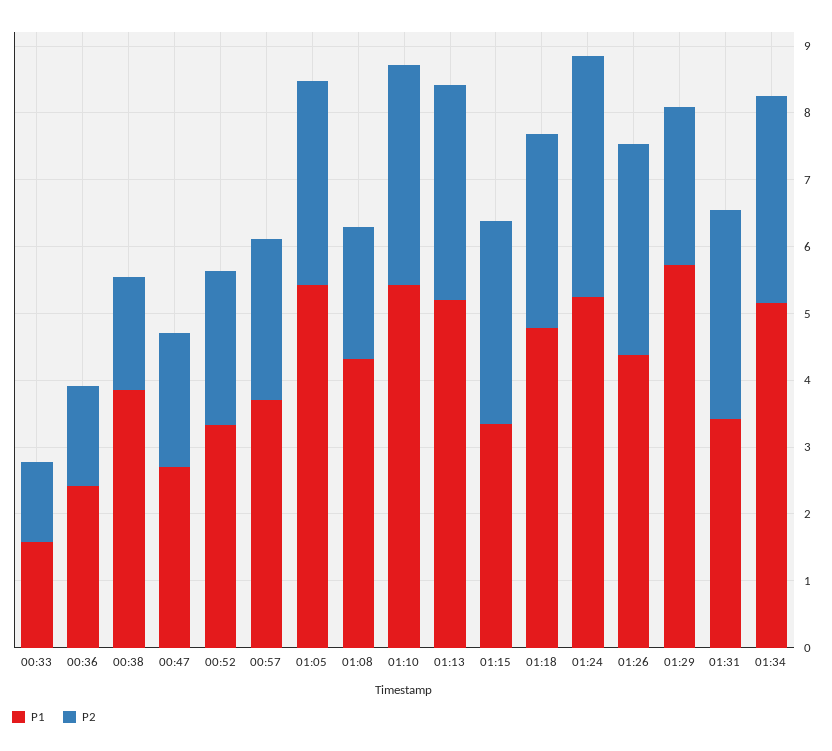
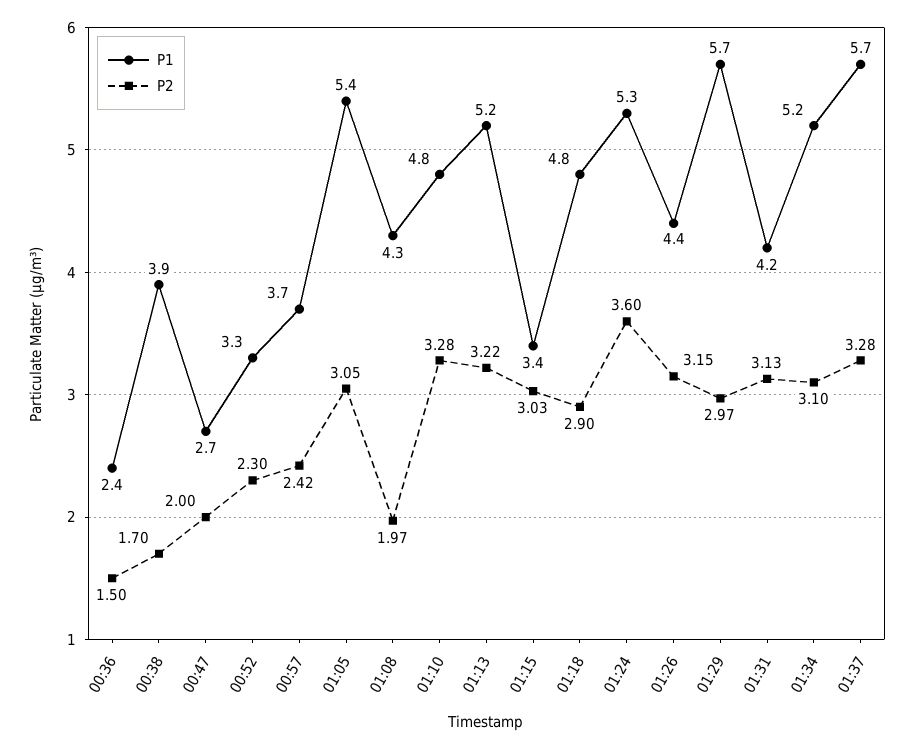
P1, 00:33: 1.6 -> none
P2, 00:33: 1.2 -> none
P1, 01:10: 5.4 -> 4.8
P2, 01:29: 2.4 -> 2.97
P1, 01:31: 3.4 -> 4.2
P1, 01:37: none -> 5.7
P2, 01:37: none -> 3.28

